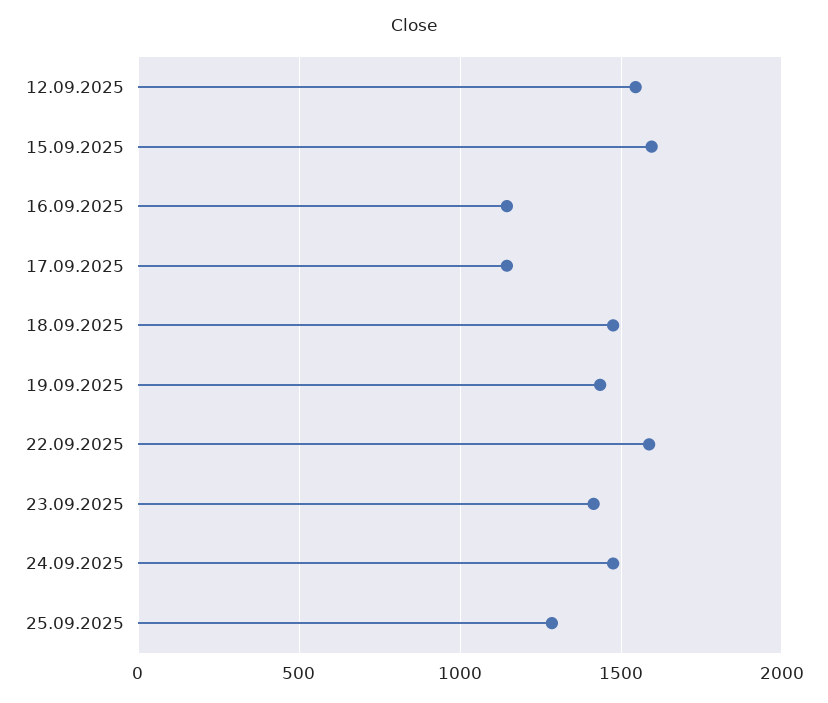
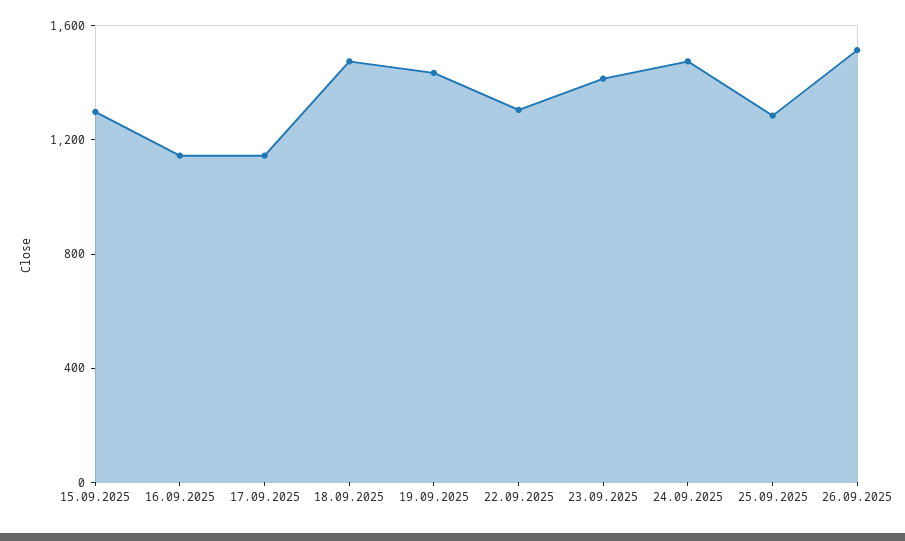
12.09.2025: 1550 -> none
15.09.2025: 1600 -> 1300
22.09.2025: 1600 -> 1300
26.09.2025: none -> 1500

